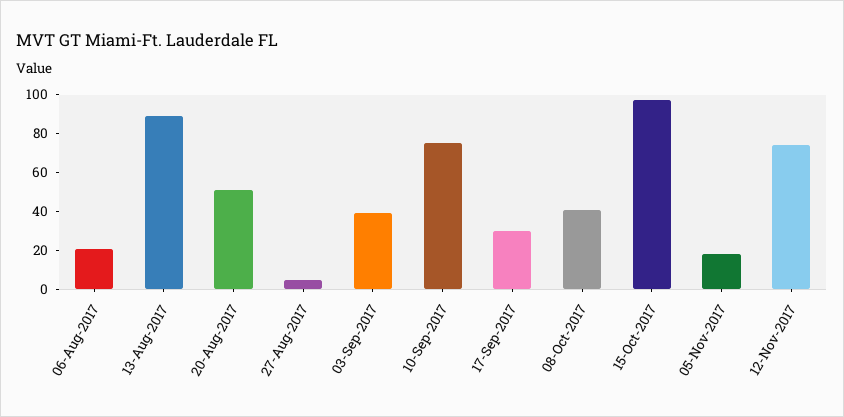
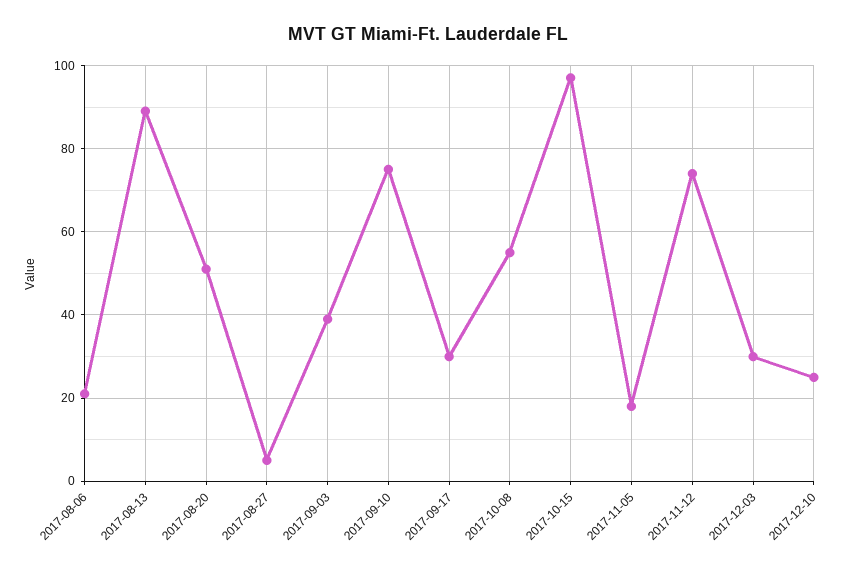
08-Oct-2017: 40 -> 55
2017-12-03: none -> 30
2017-12-10: none -> 25

